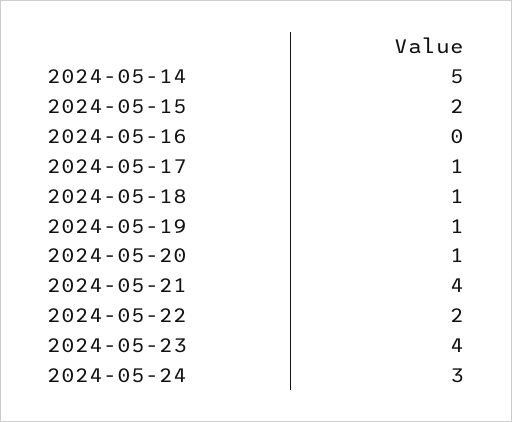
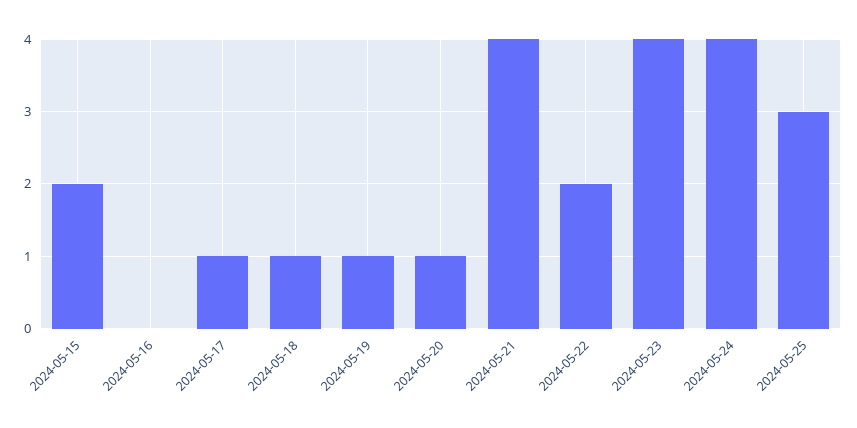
2024-05-14: 5 -> none
2024-05-24: 3 -> 4
2024-05-25: none -> 3

